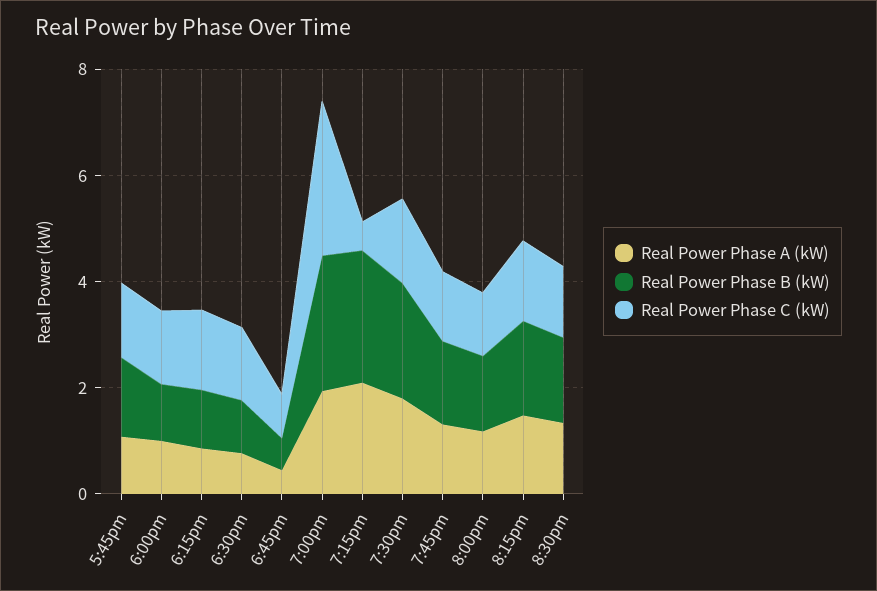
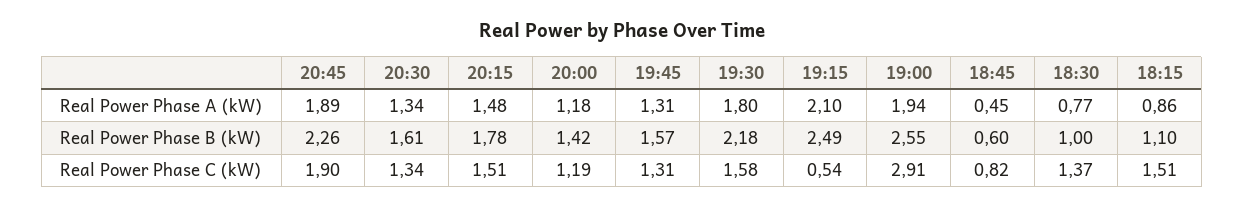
Real Power Phase A (kW), 5:45pm: 1 -> none
Real Power Phase B (kW), 5:45pm: 1.5 -> none
Real Power Phase C (kW), 5:45pm: 1.5 -> none
Real Power Phase A (kW), 6:00pm: 1 -> none
Real Power Phase B (kW), 6:00pm: 1 -> none
Real Power Phase C (kW), 6:00pm: 1.5 -> none
Real Power Phase A (kW), 20:45: none -> 1.89
Real Power Phase B (kW), 20:45: none -> 2.26
Real Power Phase C (kW), 20:45: none -> 1.9

